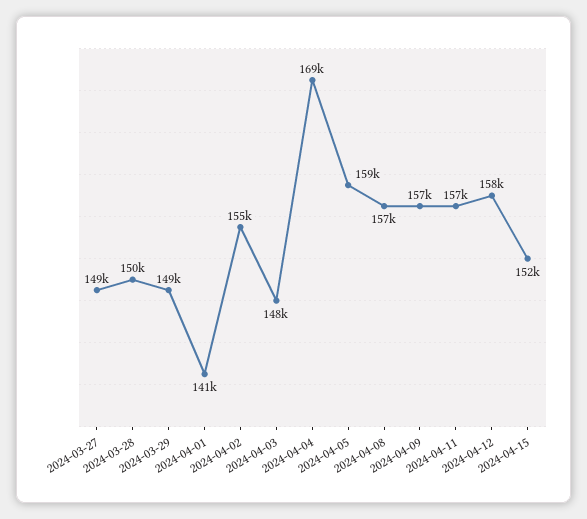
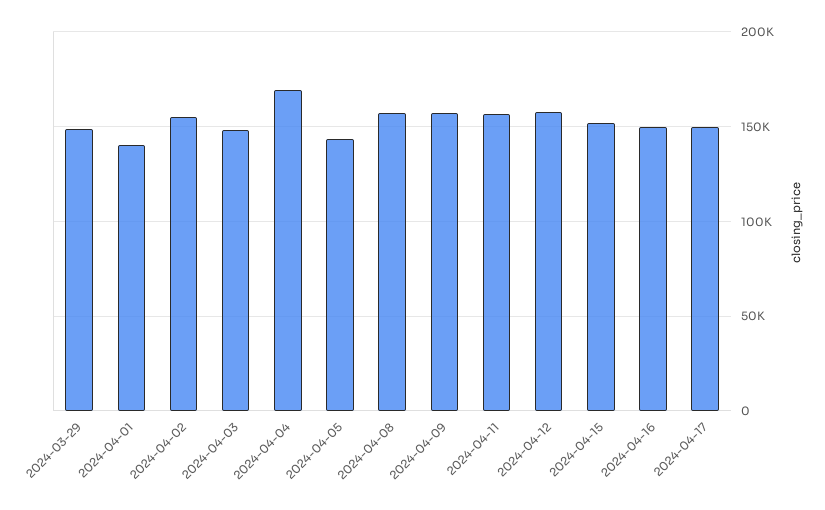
2024-03-27: 149000 -> none
2024-03-28: 150000 -> none
2024-04-05: 159000 -> 145000
2024-04-16: none -> 150000
2024-04-17: none -> 150000

